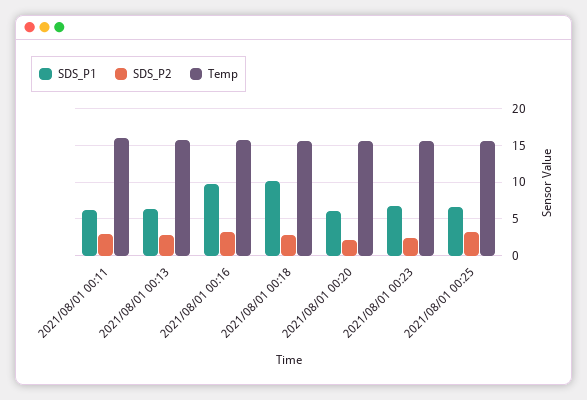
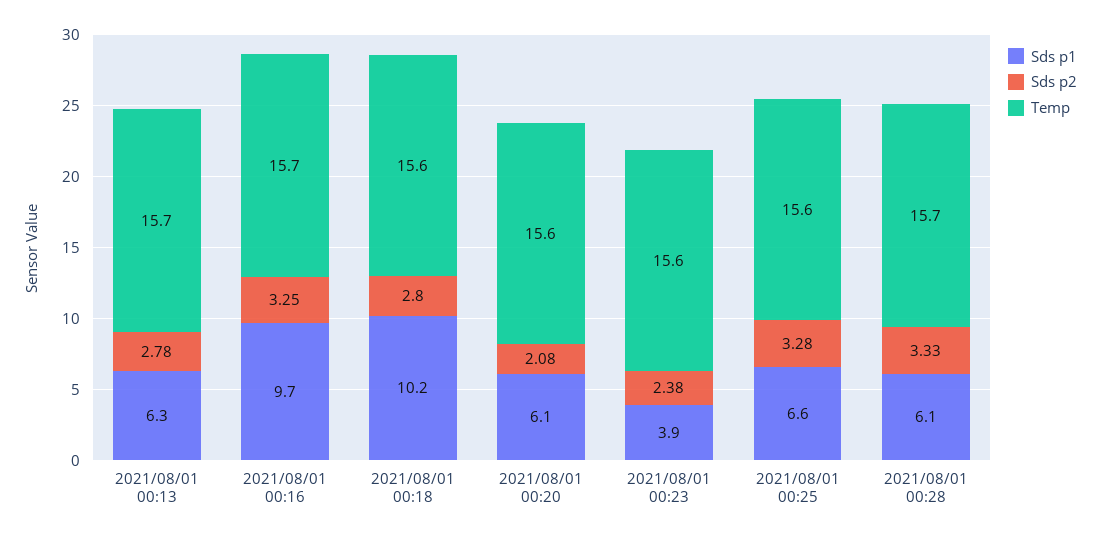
SDS_P1, 2021/08/01 00:11: 6 -> none
SDS_P2, 2021/08/01 00:11: 3 -> none
Temp, 2021/08/01 00:11: 16 -> none
SDS_P1, 2021/08/01 00:23: 7 -> 3.9
SDS_P1, 2021/08/01 00:28: none -> 6.1
SDS_P2, 2021/08/01 00:28: none -> 3.33
Temp, 2021/08/01 00:28: none -> 15.7

